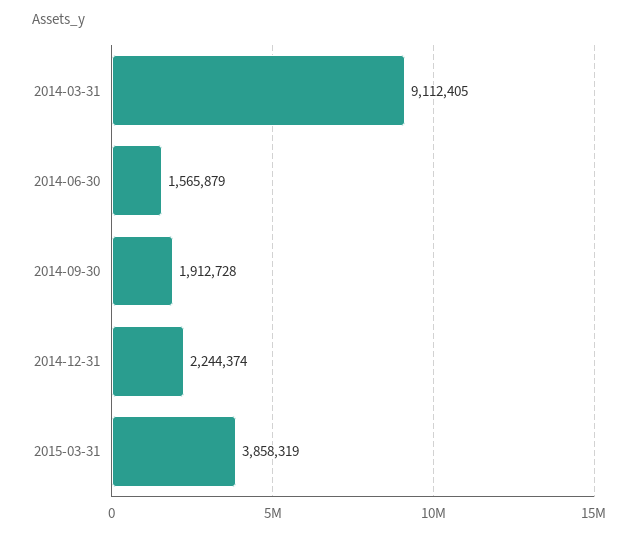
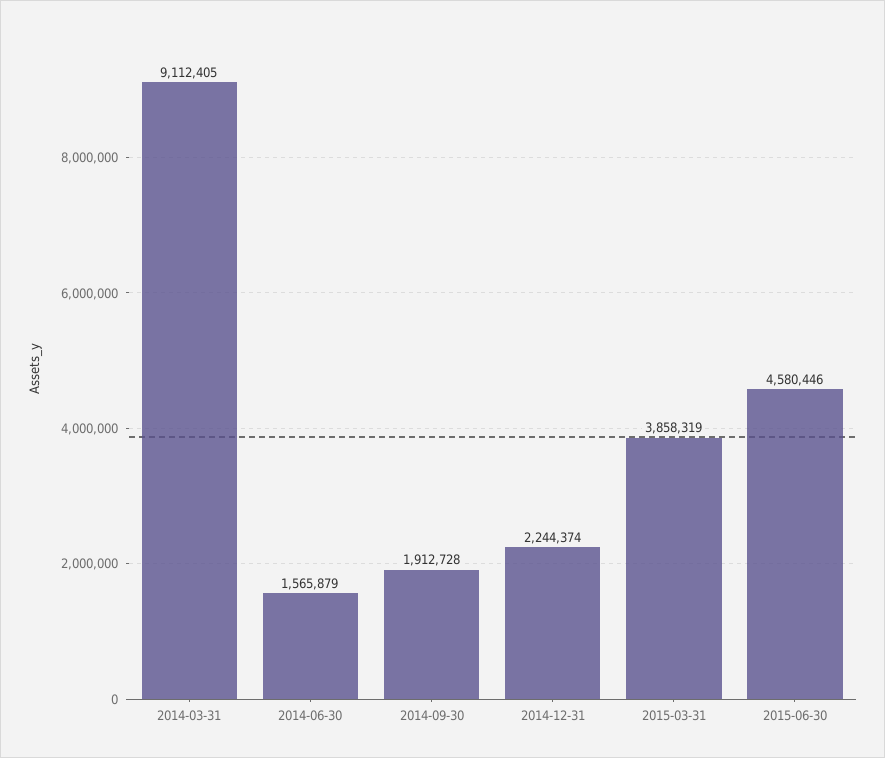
2015-06-30: none -> 4580446

